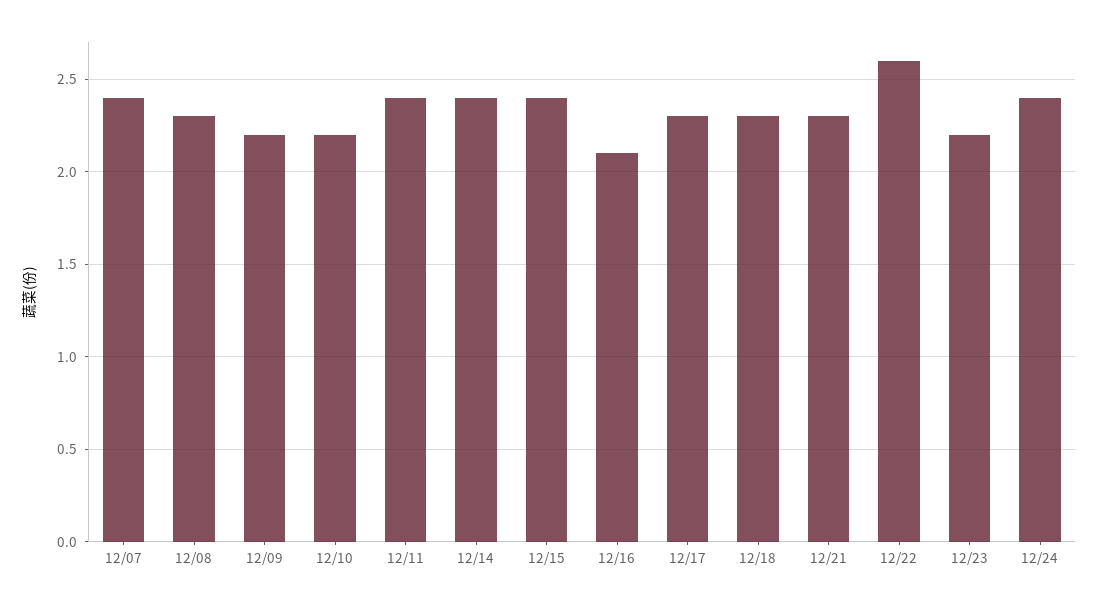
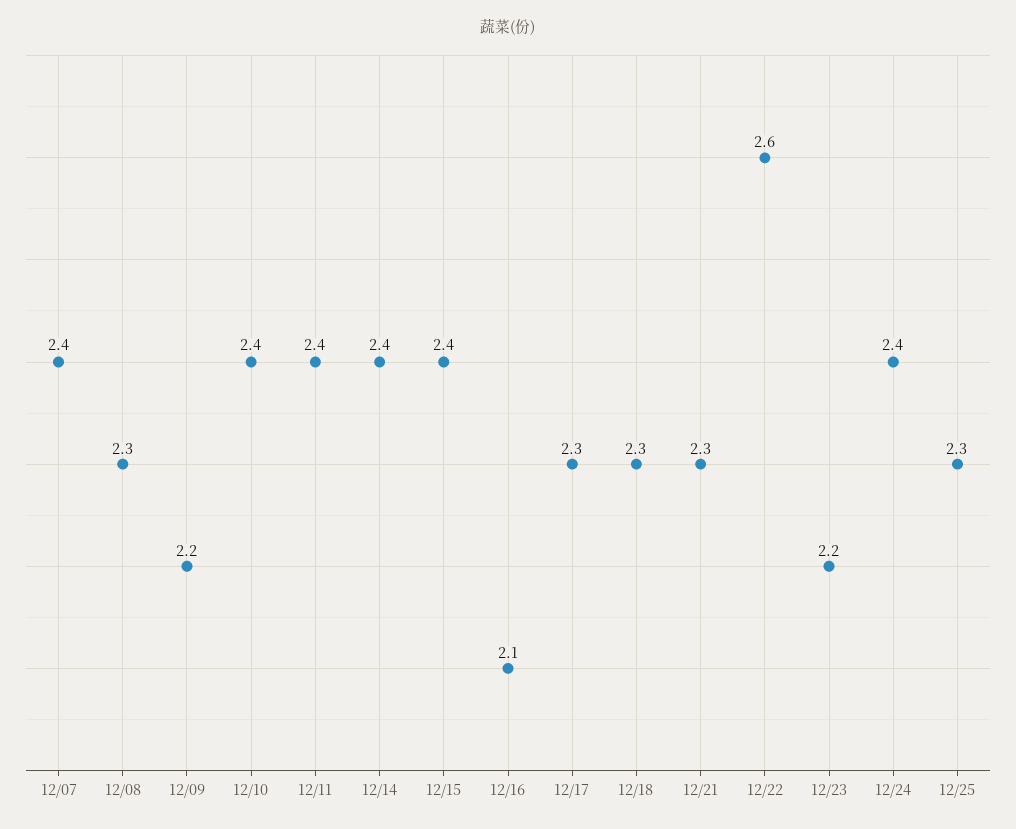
12/10: 2.2 -> 2.4
12/25: none -> 2.3

